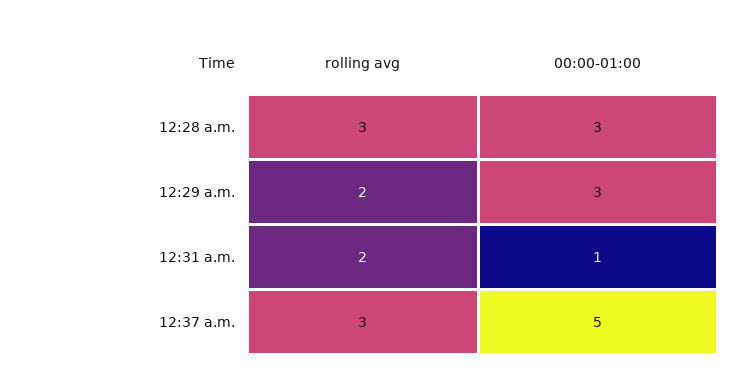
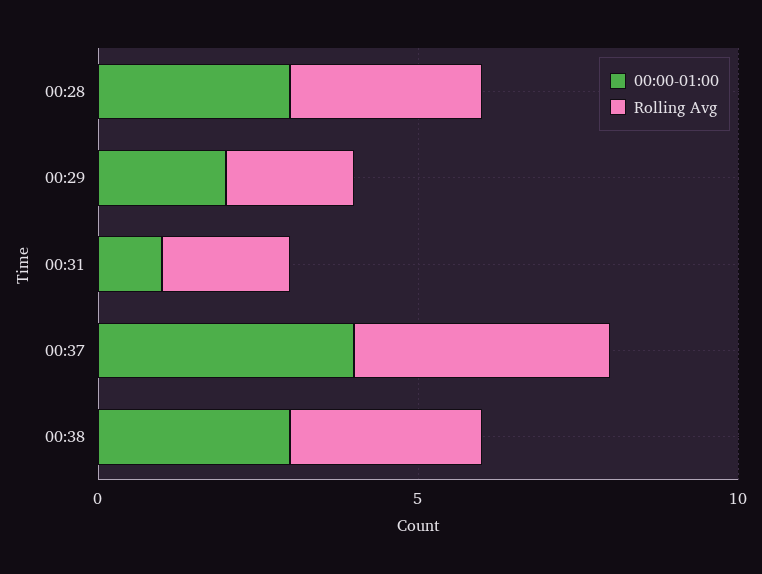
00:00-01:00, 12:29 a.m.: 3 -> 2
rolling avg, 12:37 a.m.: 3 -> 4
00:00-01:00, 12:37 a.m.: 5 -> 4
00:00-01:00, 00:38: none -> 3
rolling avg, 00:38: none -> 3

